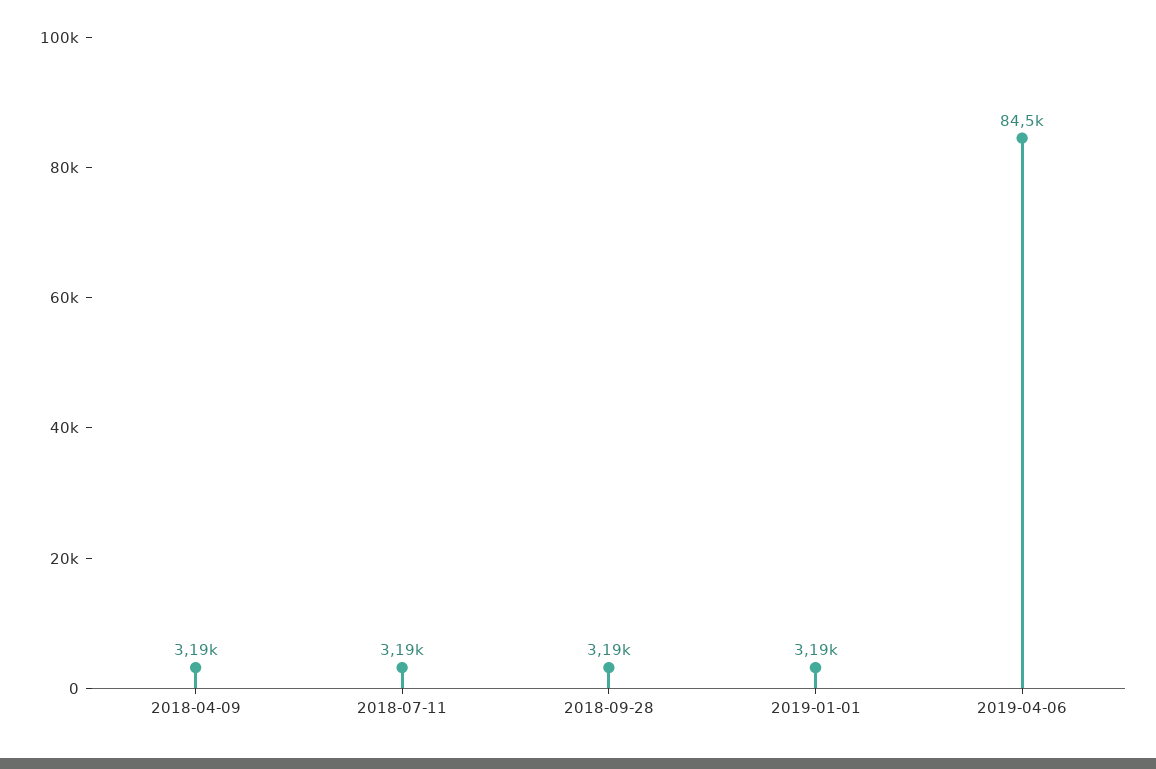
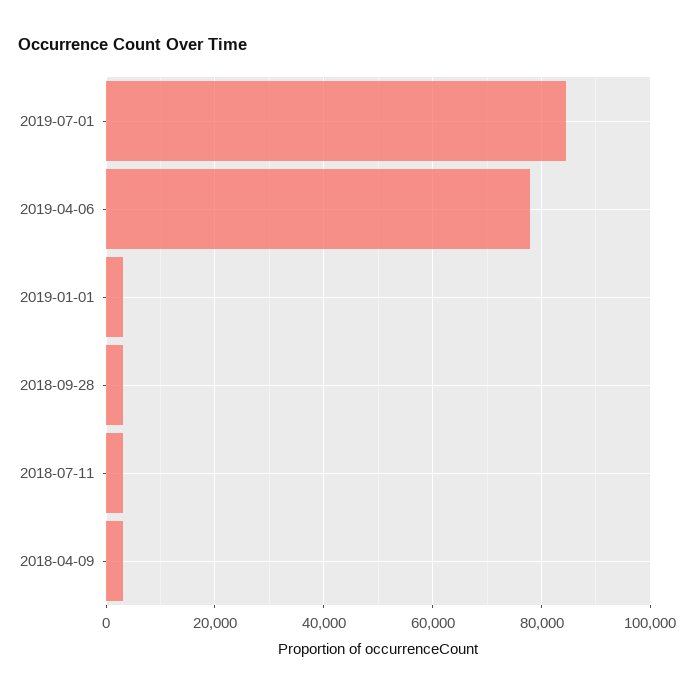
2019-04-06: 84500 -> 78000
2019-07-01: none -> 84000

